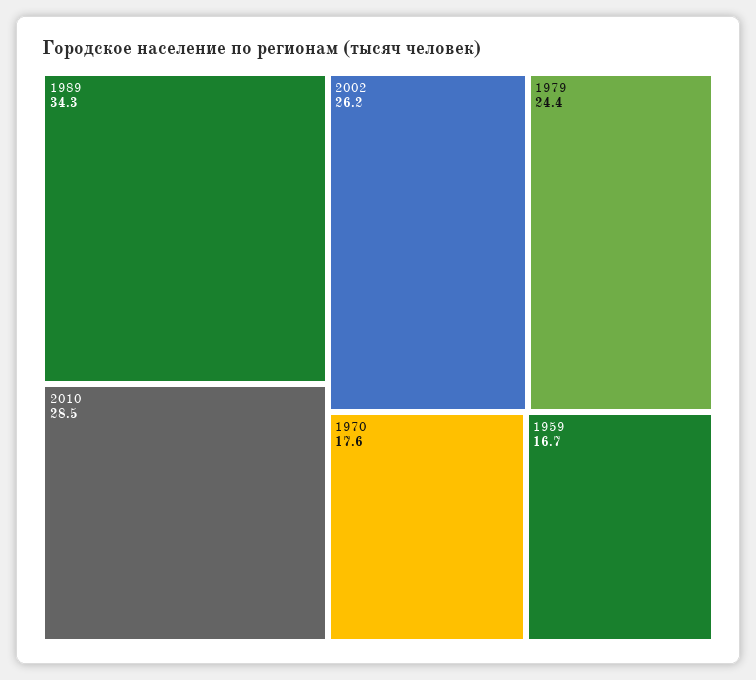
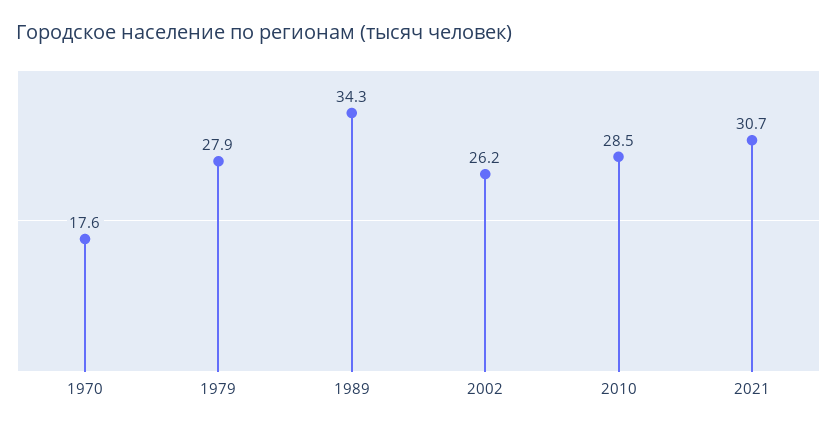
1979: 24.4 -> 27.9
1959: 16.7 -> none
2021: none -> 30.7

